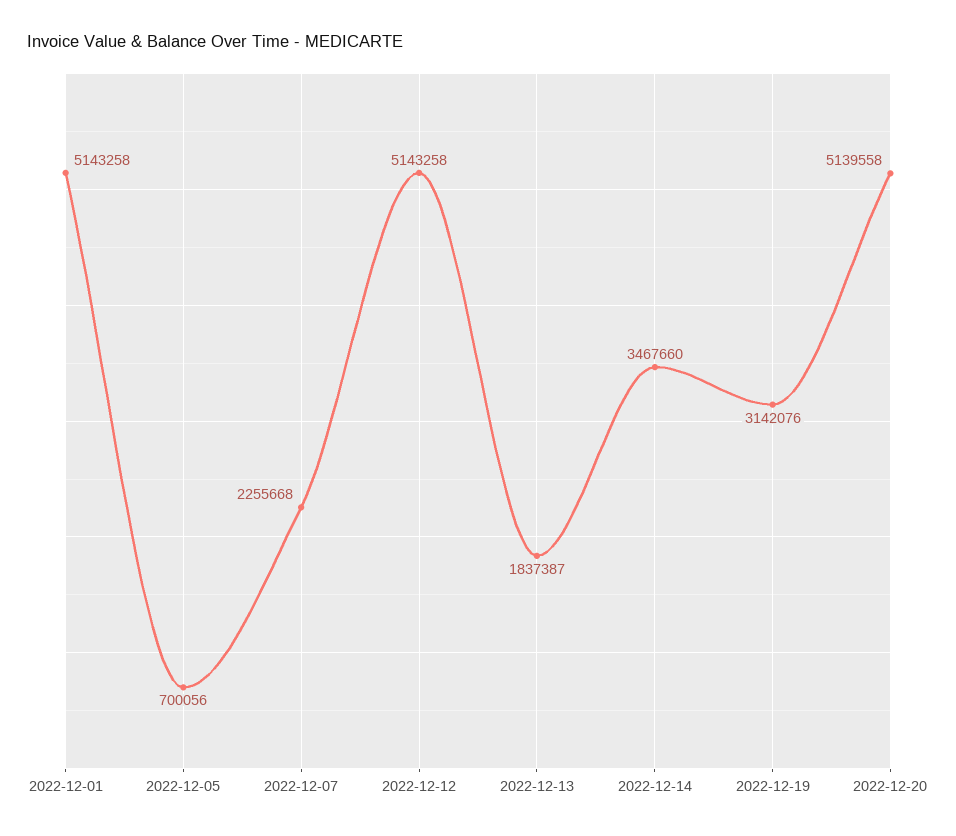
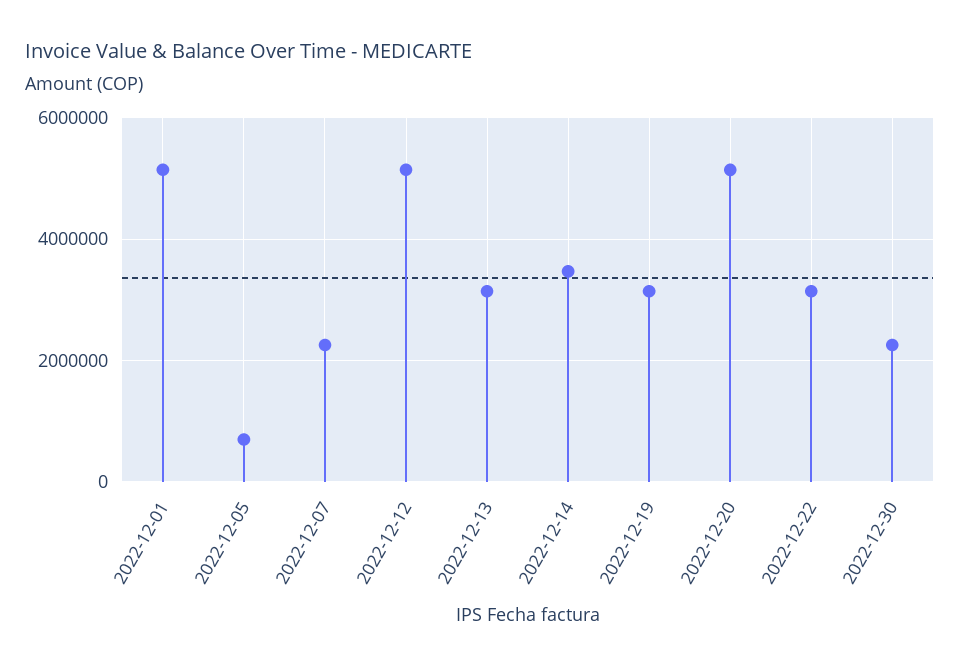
2022-12-13: 1837387 -> 3200000
2022-12-22: none -> 3200000
2022-12-30: none -> 2200000

